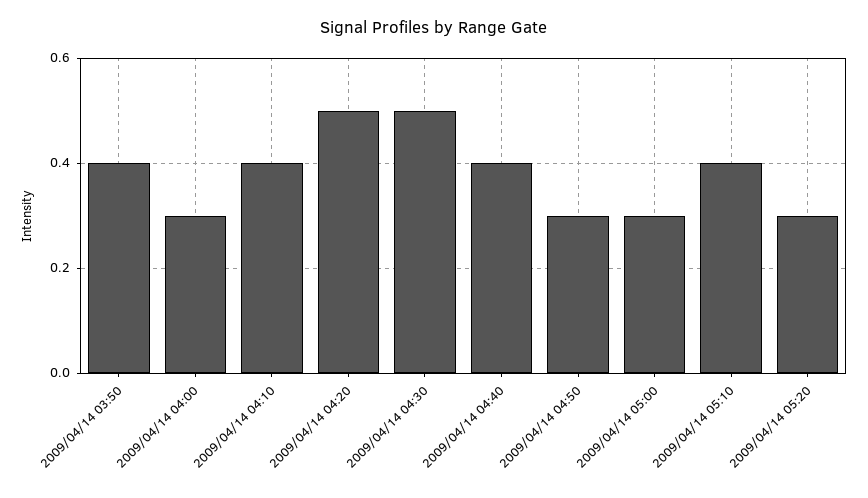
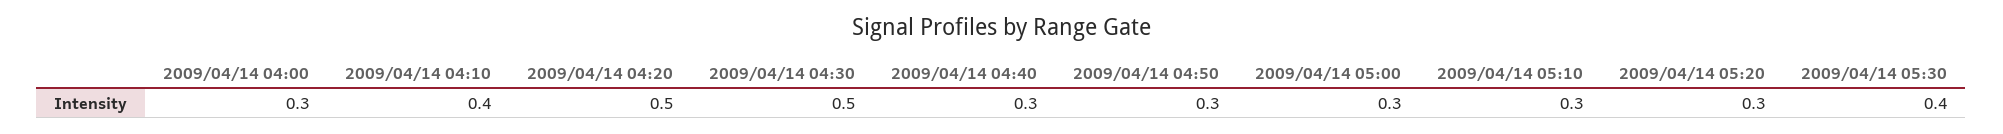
2009/04/14 03:50: 0.4 -> none
2009/04/14 04:40: 0.4 -> 0.3
2009/04/14 05:10: 0.4 -> 0.3
2009/04/14 05:30: none -> 0.4

